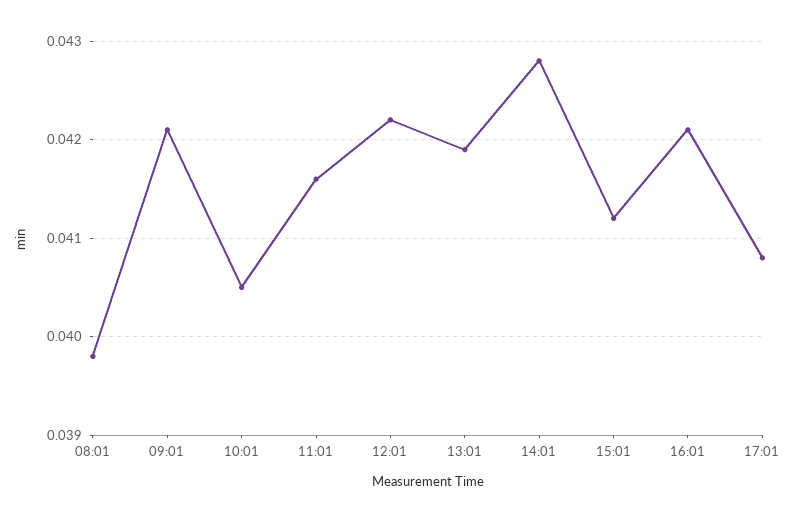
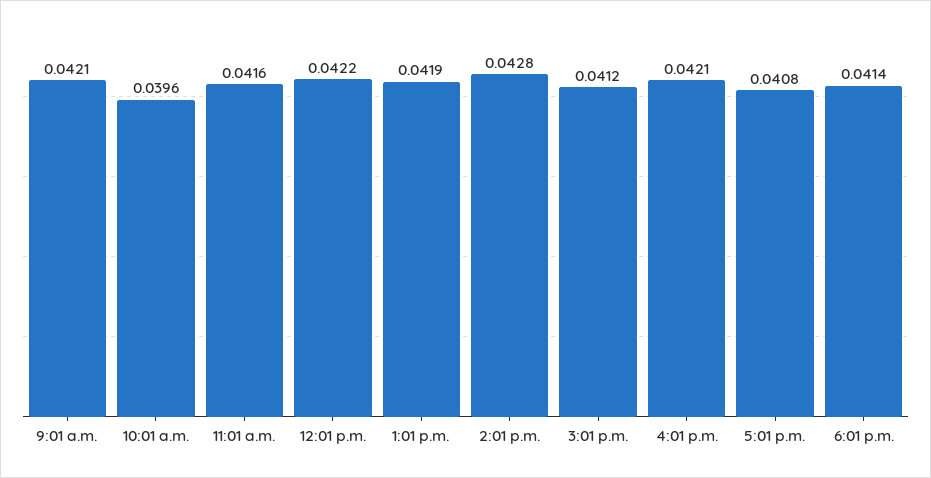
08:01: 0.0398 -> none
10:01: 0.0405 -> 0.0396
6:01 p.m.: none -> 0.0414

